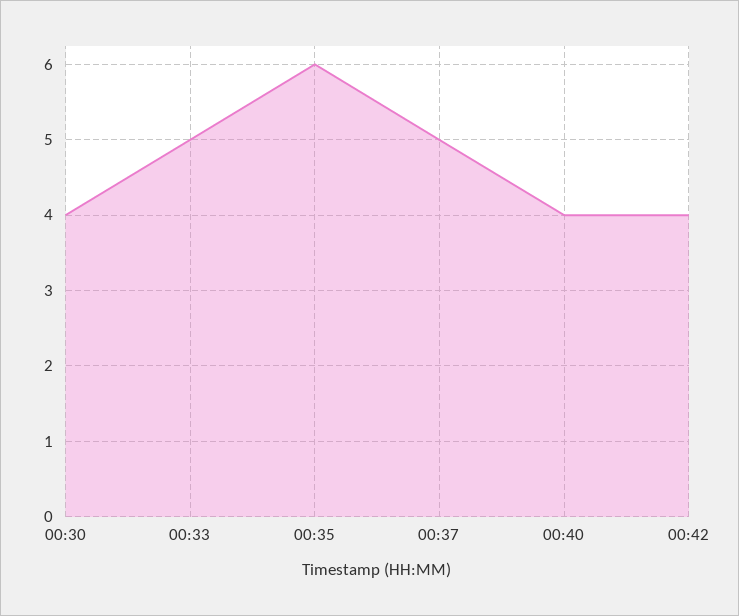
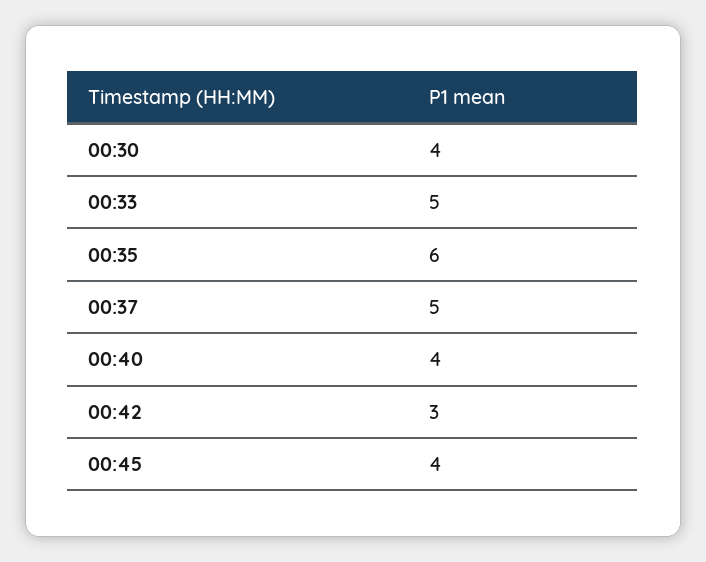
00:42: 4 -> 3
00:45: none -> 4

